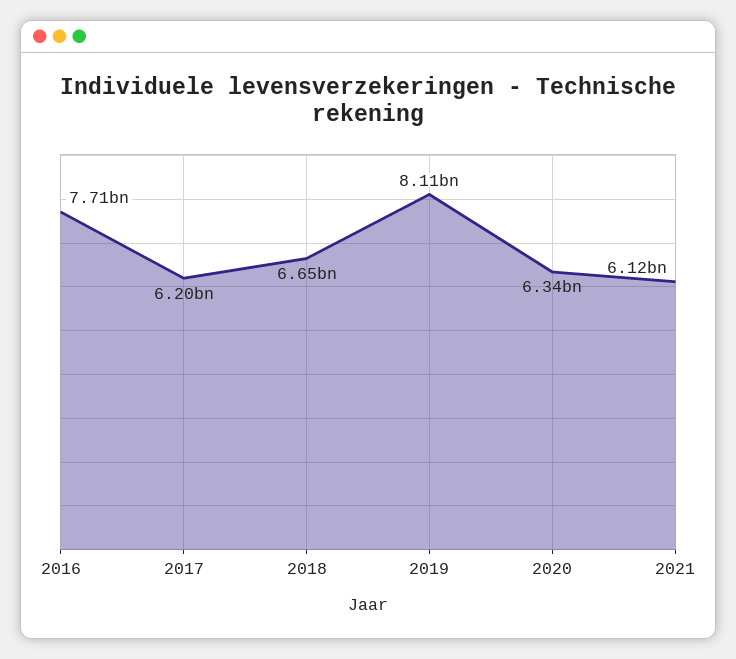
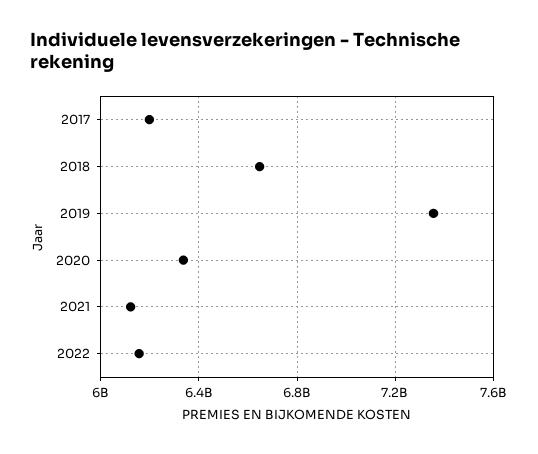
2016: 7710000000 -> none
2019: 8110000000 -> 7350000000
2022: none -> 6150000000

